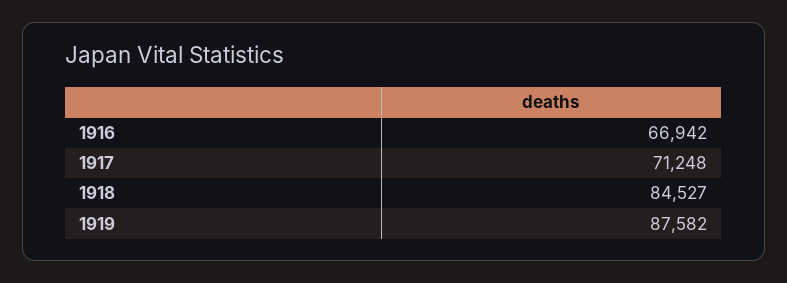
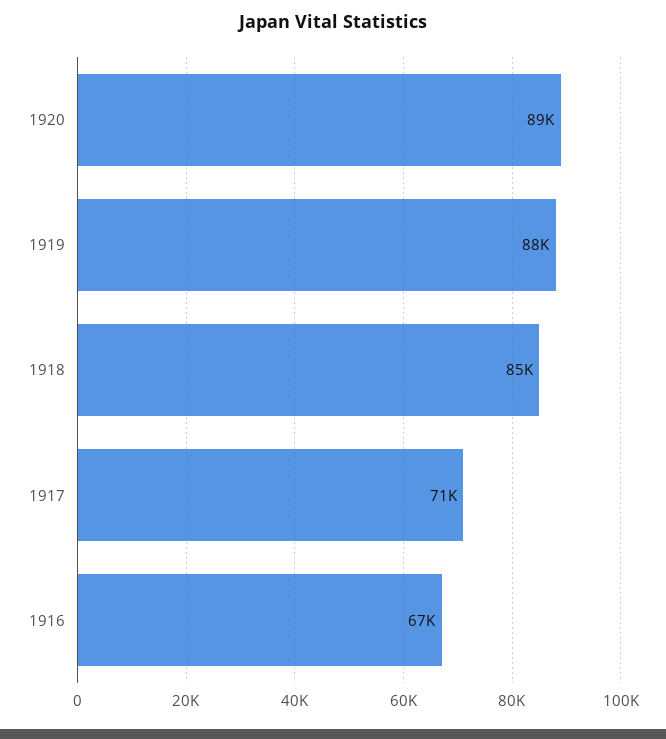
1920: none -> 89000

